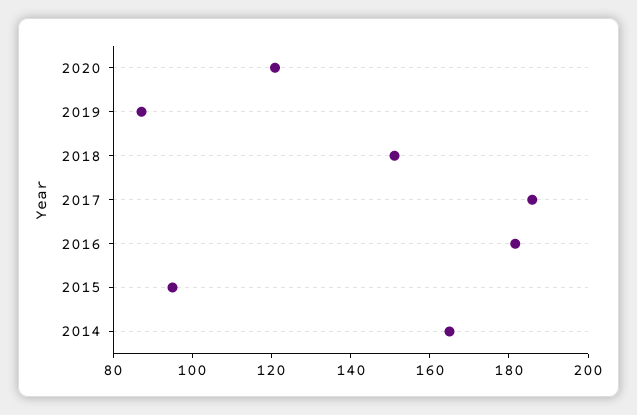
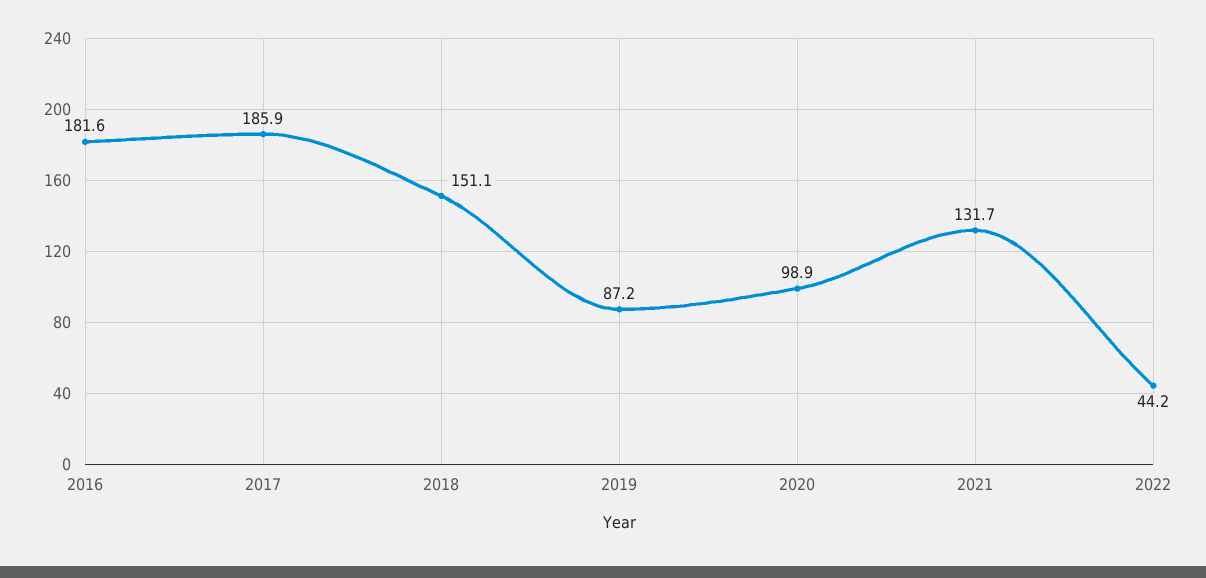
2020: 120 -> 98.9
2015: 95 -> none
2014: 165 -> none
2021: none -> 131.7
2022: none -> 44.2

